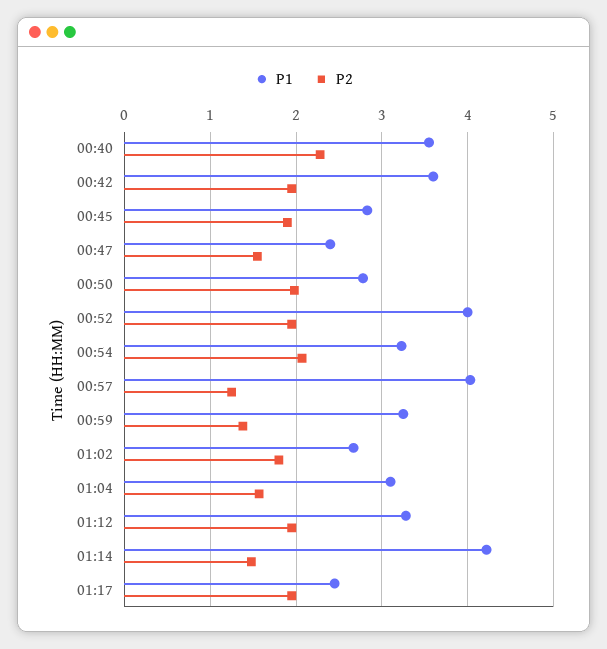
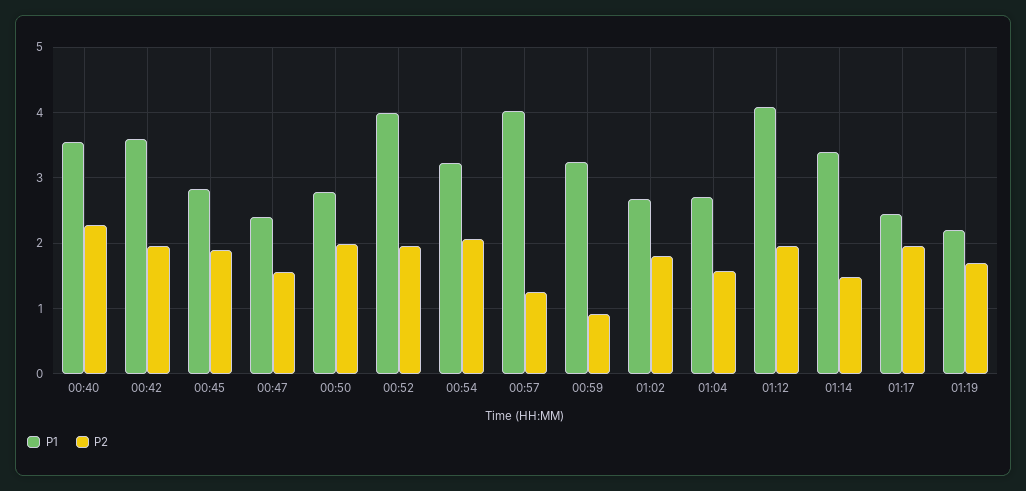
P2, 00:59: 1.4 -> 0.9
P1, 01:04: 3.1 -> 2.7
P1, 01:12: 3.3 -> 4.1
P1, 01:14: 4.2 -> 3.4
P1, 01:19: none -> 2.2
P2, 01:19: none -> 1.7

